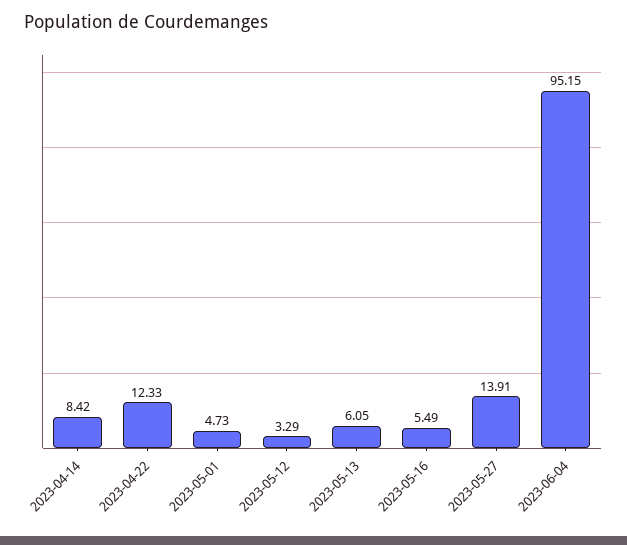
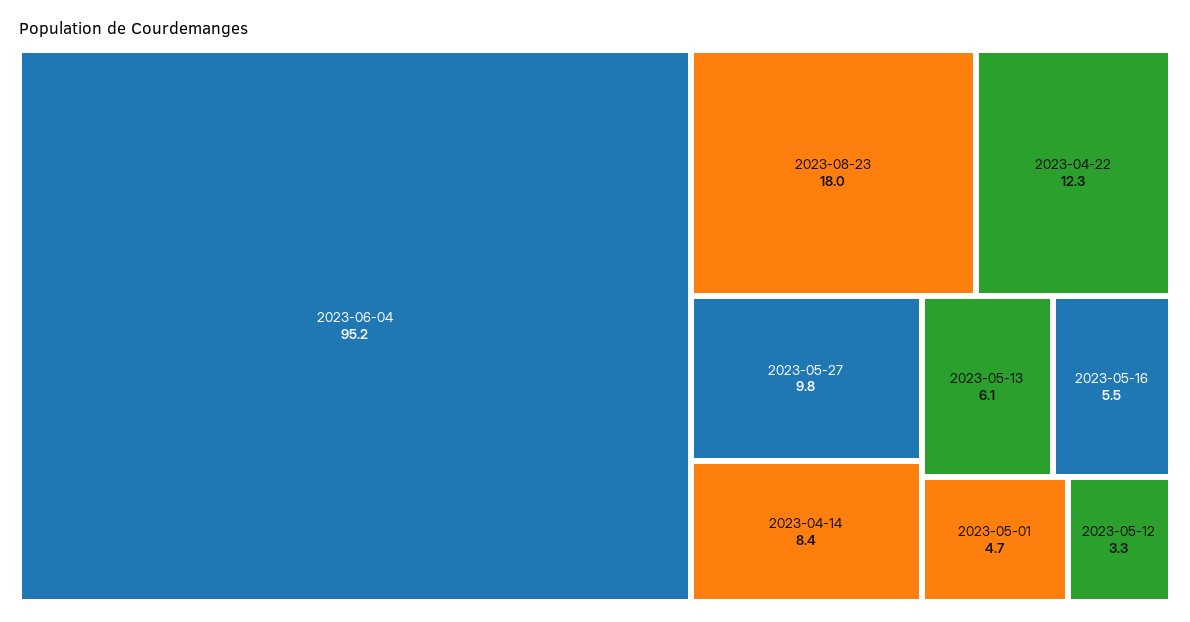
2023-05-27: 13.91 -> 9.8
2023-08-23: none -> 18

